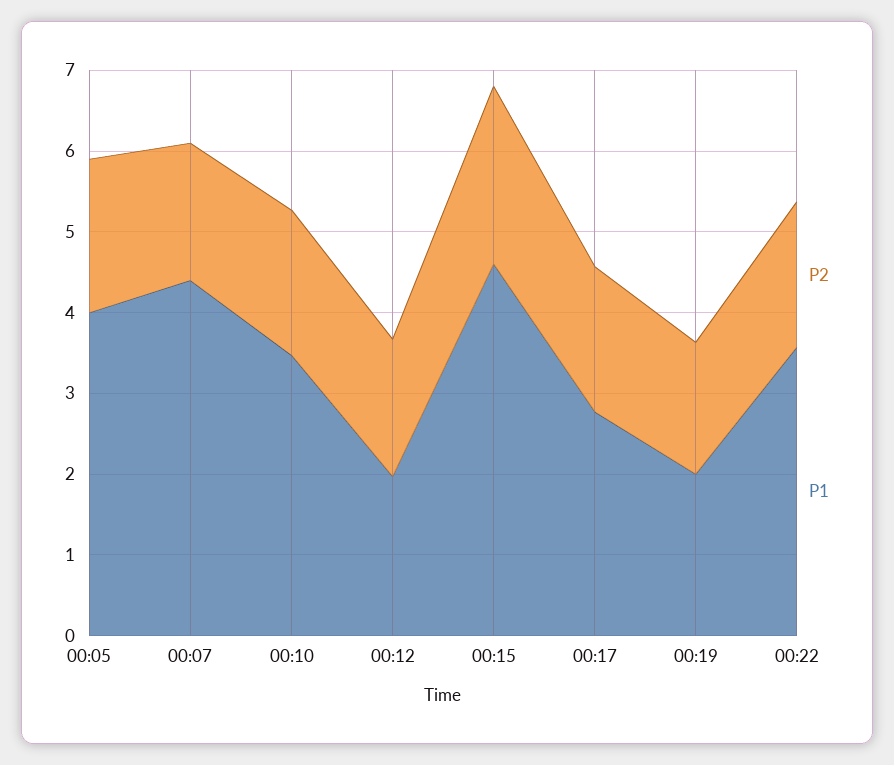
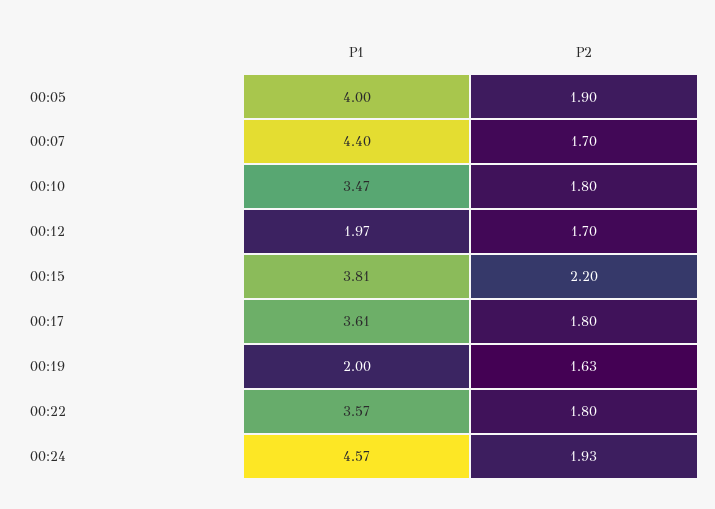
P1, 00:15: 4.6 -> 3.81
P1, 00:17: 2.8 -> 3.61
P1, 00:24: none -> 4.57
P2, 00:24: none -> 1.93

